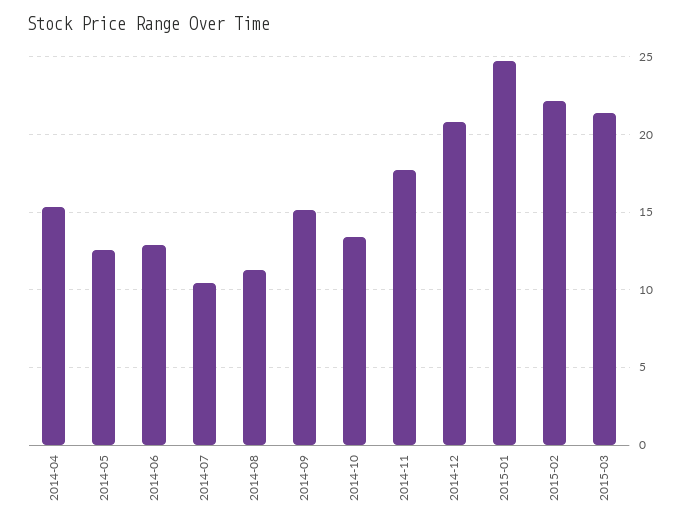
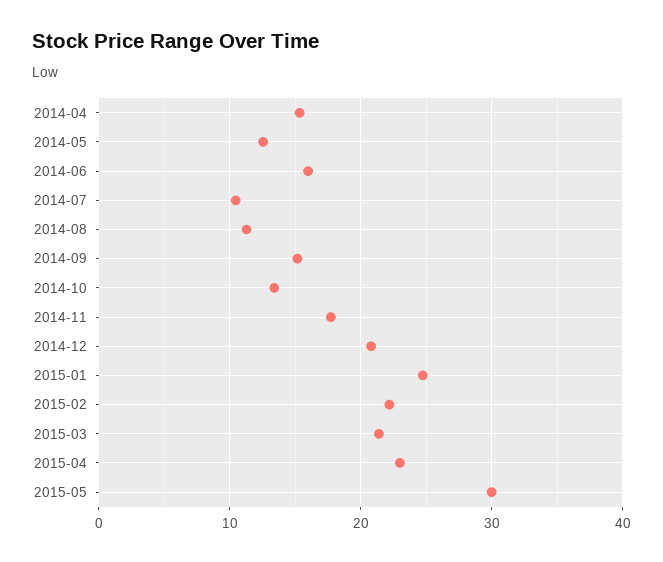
2014-06: 13 -> 16
2015-04: none -> 23
2015-05: none -> 30

